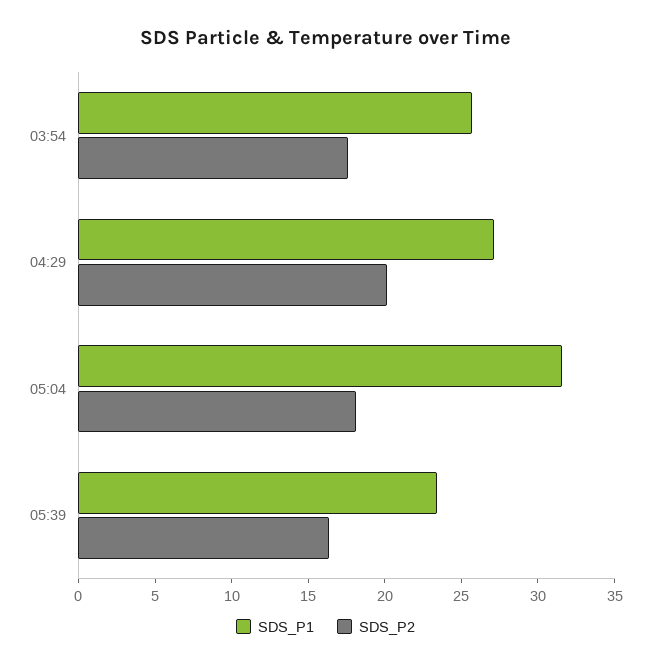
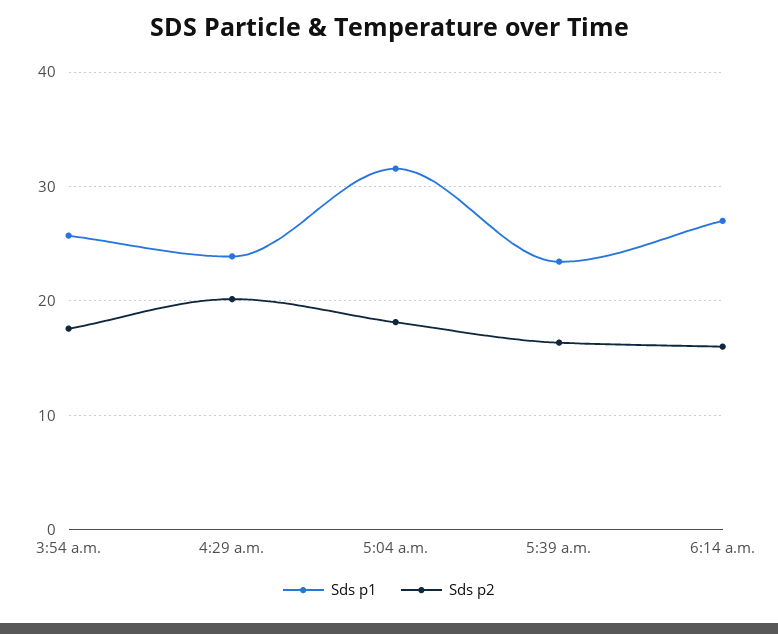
SDS_P1, 04:29: 27 -> 24
SDS_P1, 6:14 a.m.: none -> 27
SDS_P2, 6:14 a.m.: none -> 16

